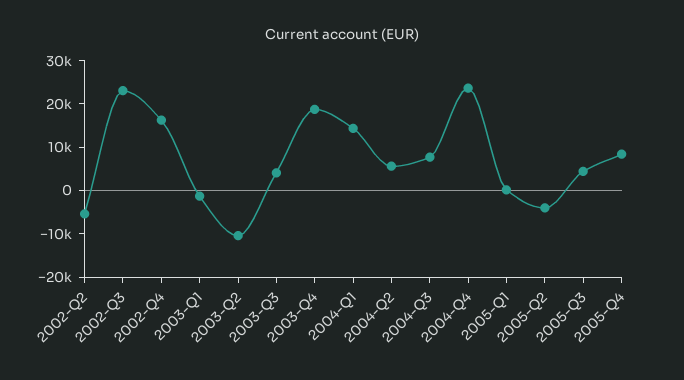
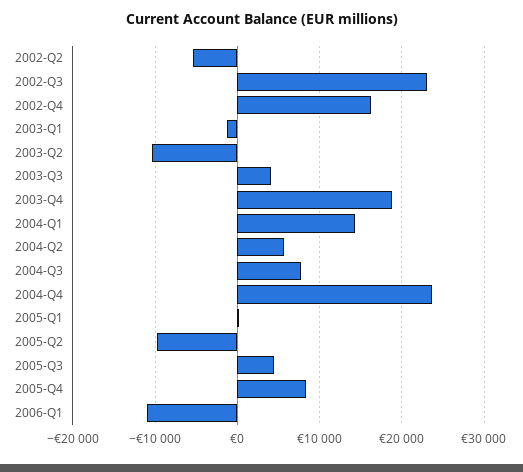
2005-Q2: -4000 -> -10000
2006-Q1: none -> -11000

